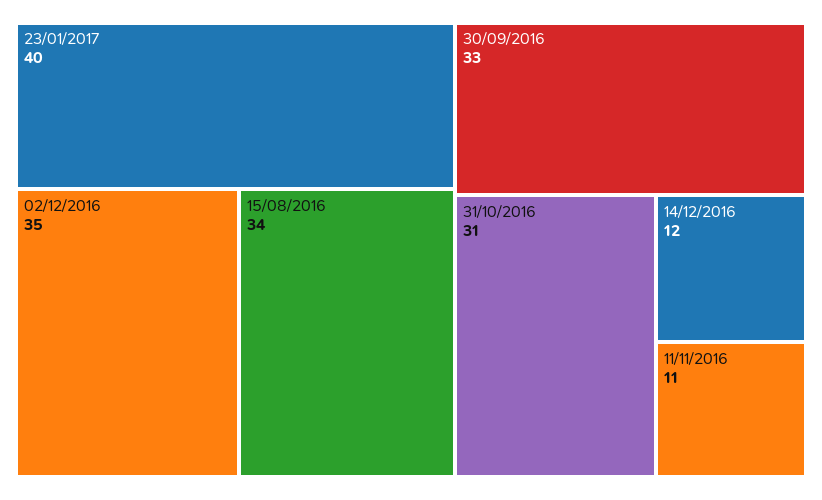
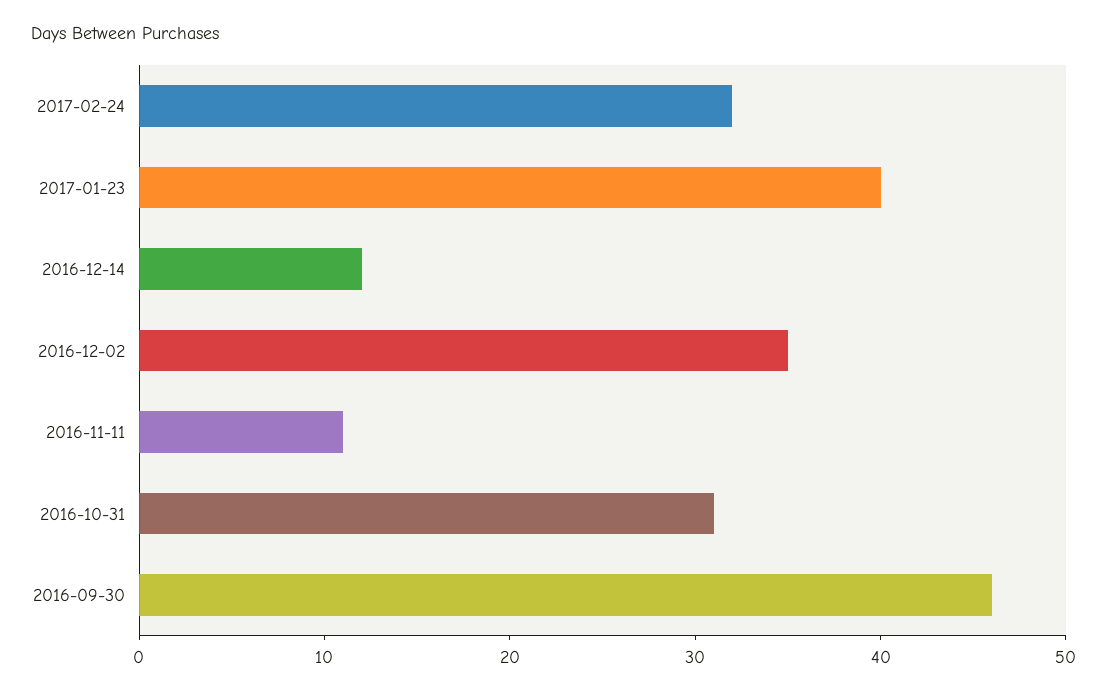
15/08/2016: 34 -> none
30/09/2016: 33 -> 46
2017-02-24: none -> 32

